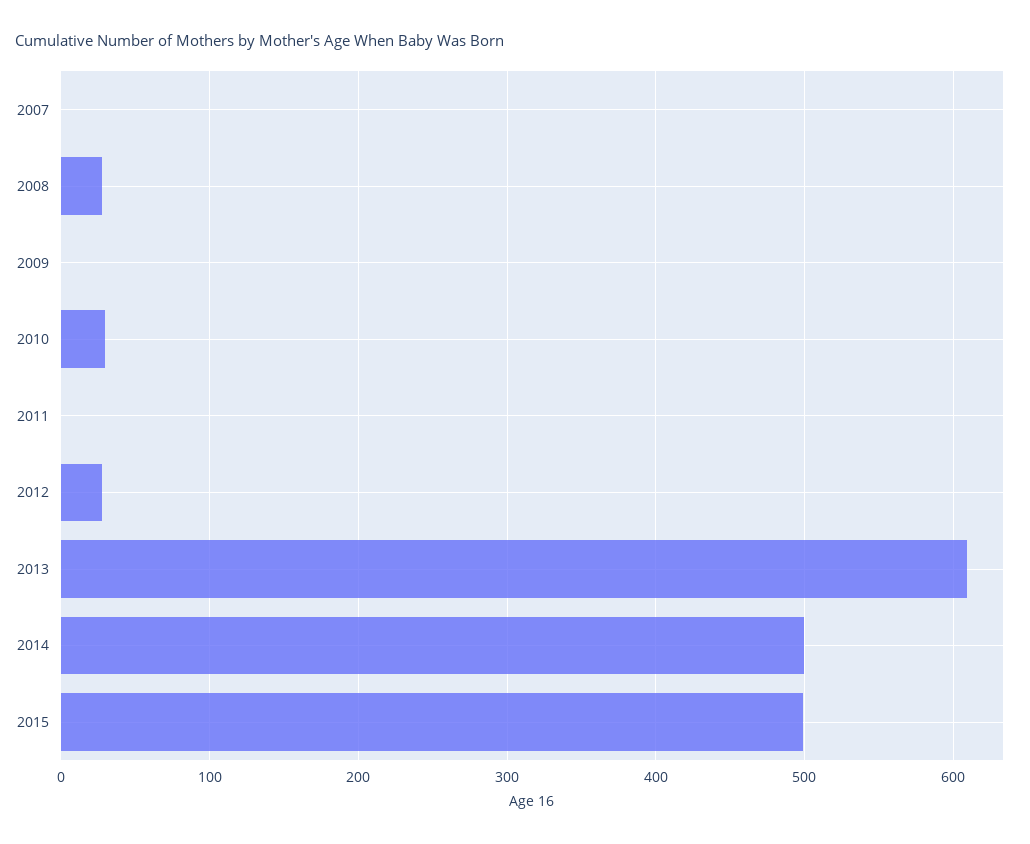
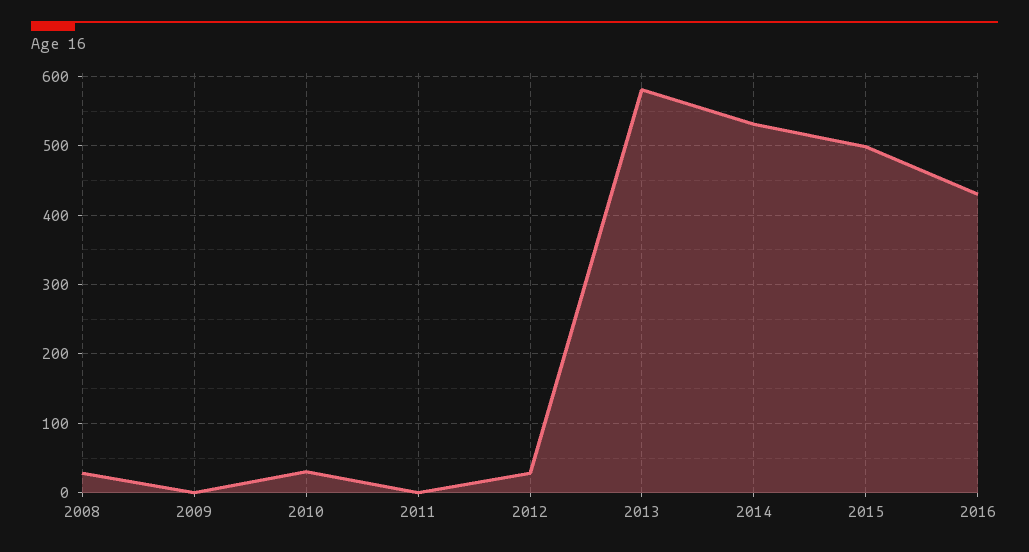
2007: 0 -> none
2013: 610 -> 580
2014: 500 -> 530
2016: none -> 430

